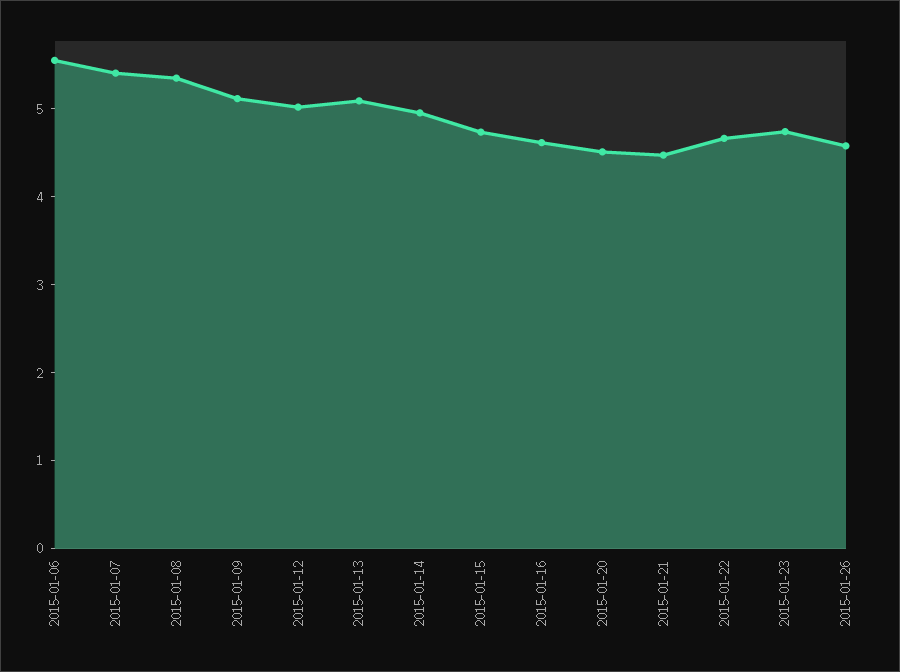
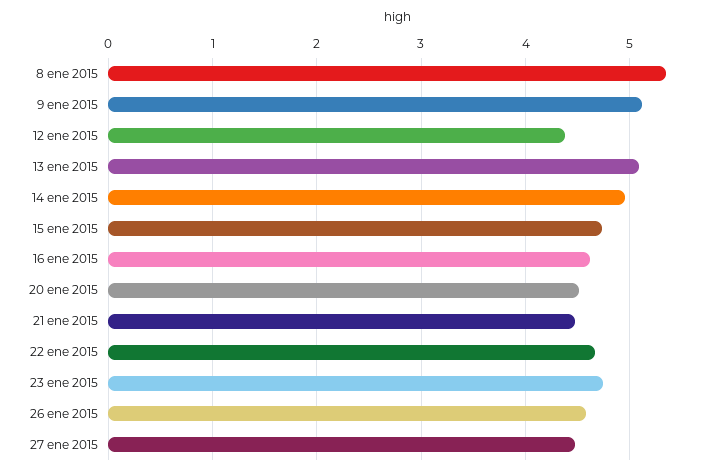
2015-01-06: 5.6 -> none
2015-01-07: 5.4 -> none
2015-01-12: 5 -> 4.4
27 ene 2015: none -> 4.5

